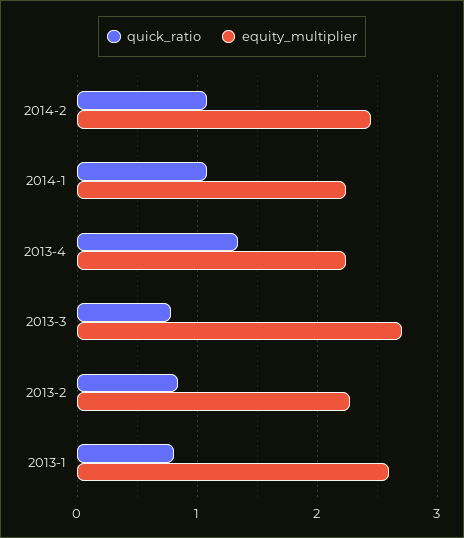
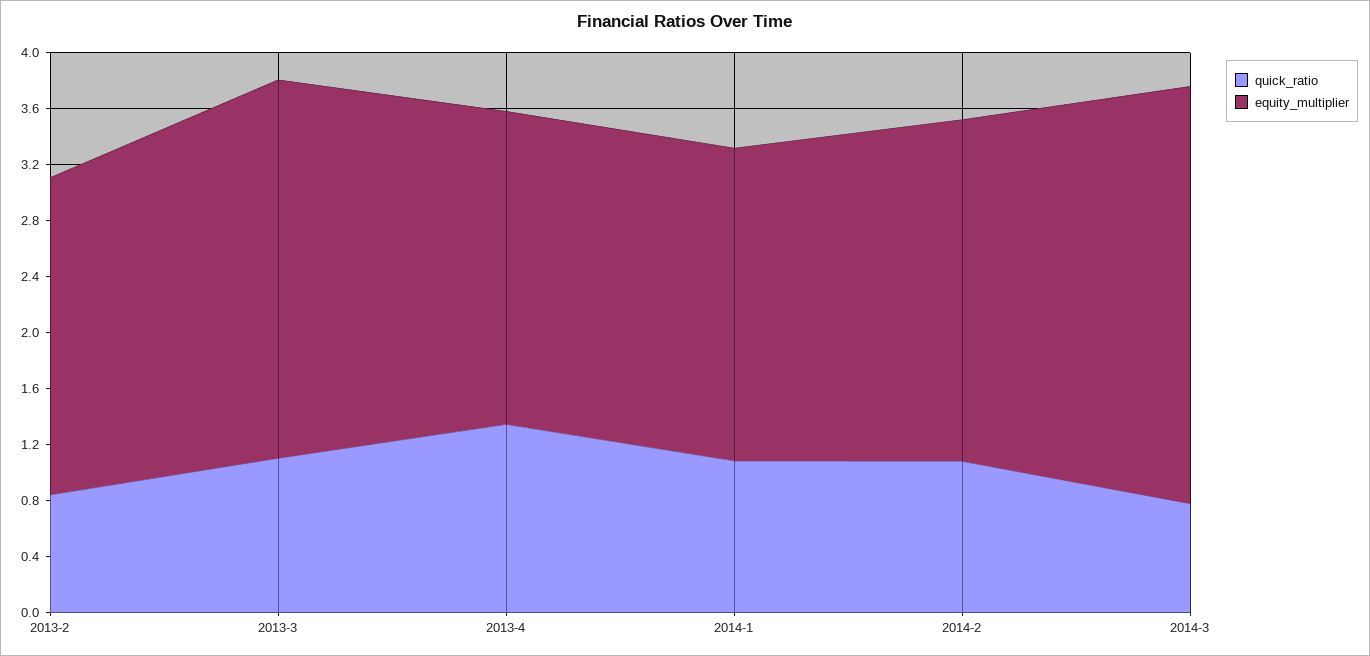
quick_ratio, 2013-3: 0.8 -> 1.1
quick_ratio, 2013-1: 0.8 -> none
equity_multiplier, 2013-1: 2.6 -> none
quick_ratio, 2014-3: none -> 0.8
equity_multiplier, 2014-3: none -> 3

